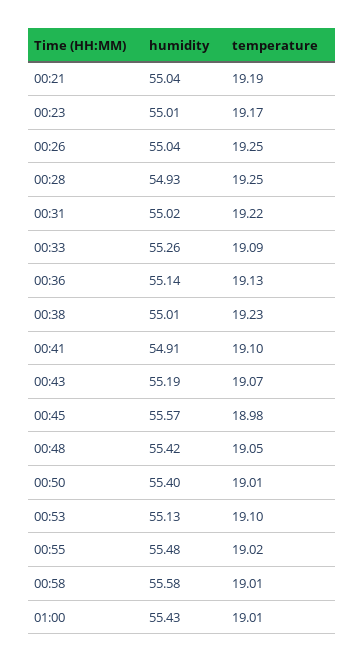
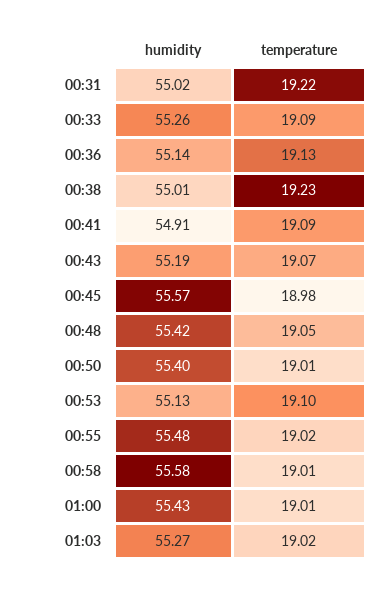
humidity, 00:21: 55.04 -> none
temperature, 00:21: 19.19 -> none
humidity, 00:23: 55.01 -> none
temperature, 00:23: 19.17 -> none
humidity, 00:26: 55.04 -> none
temperature, 00:26: 19.25 -> none
humidity, 00:28: 54.93 -> none
temperature, 00:28: 19.25 -> none
temperature, 00:41: 19.1 -> 19.09
humidity, 01:03: none -> 55.27
temperature, 01:03: none -> 19.02

